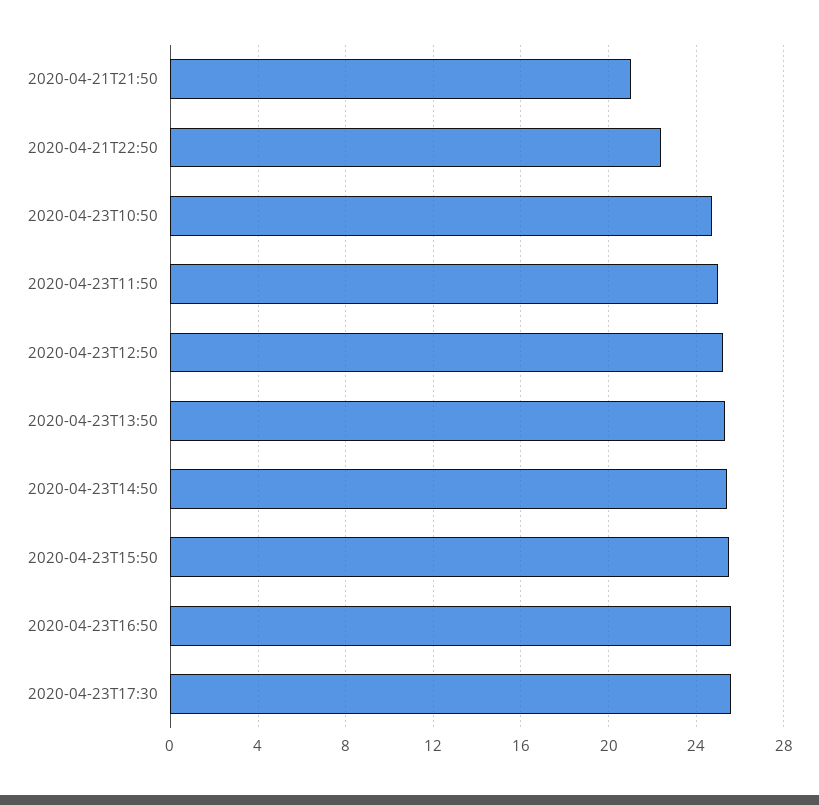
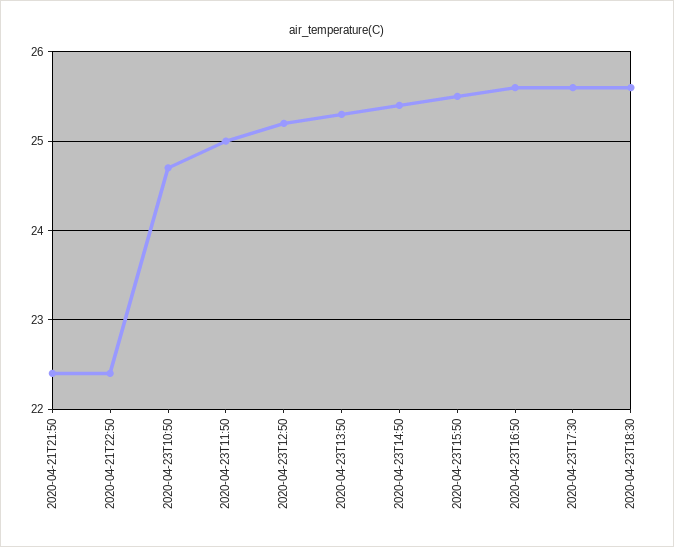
2020-04-21T21:50: 21 -> 22.4
2020-04-23T18:30: none -> 25.6

